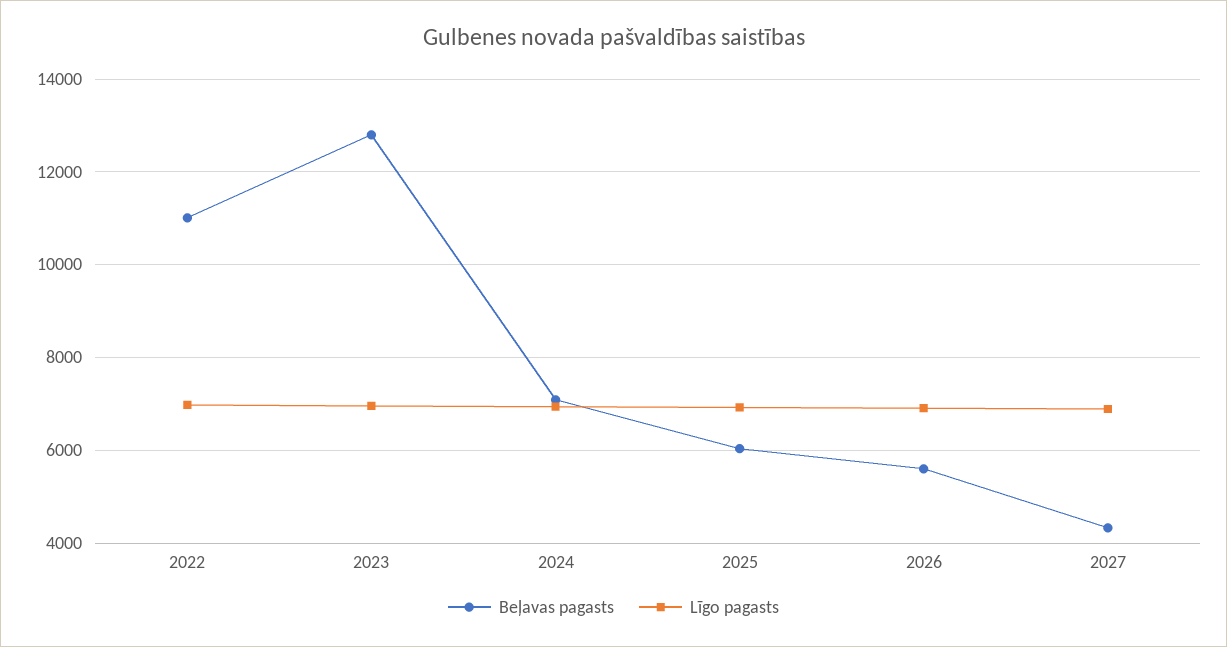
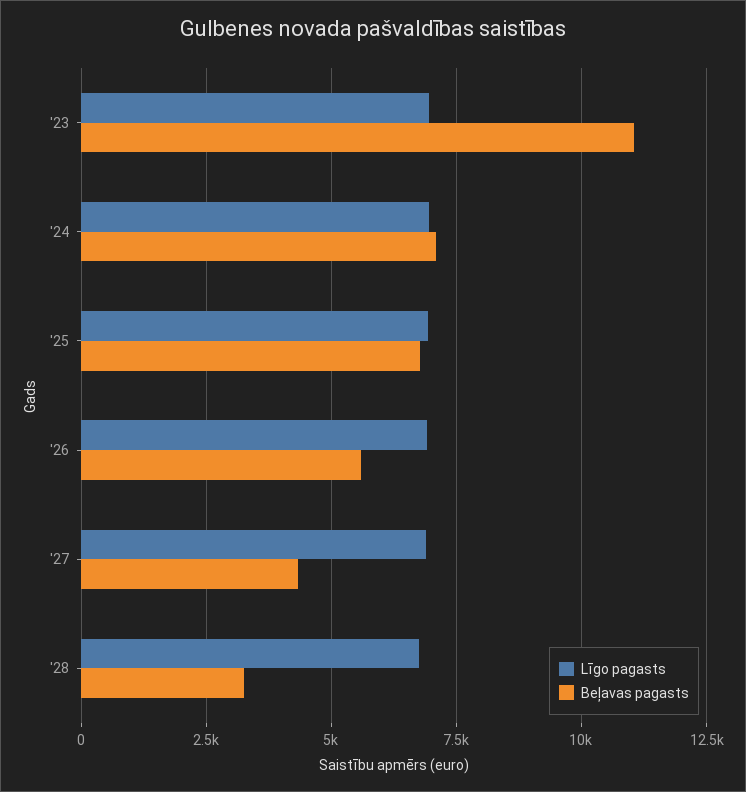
Beļavas pagasts, 2022: 11000 -> none
Līgo pagasts, 2022: 7000 -> none
Beļavas pagasts, 2023: 12800 -> 11000
Beļavas pagasts, 2025: 6000 -> 6750
Līgo pagasts, '28: none -> 6750
Beļavas pagasts, '28: none -> 3250

